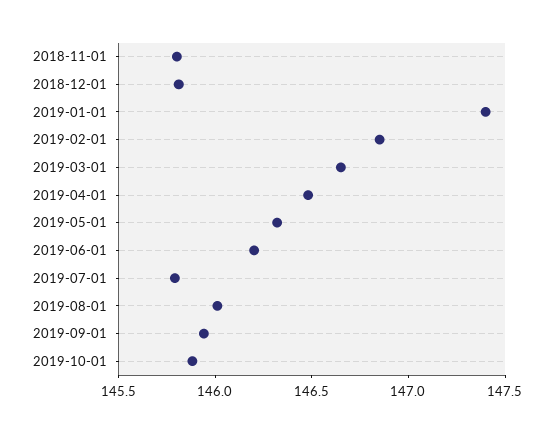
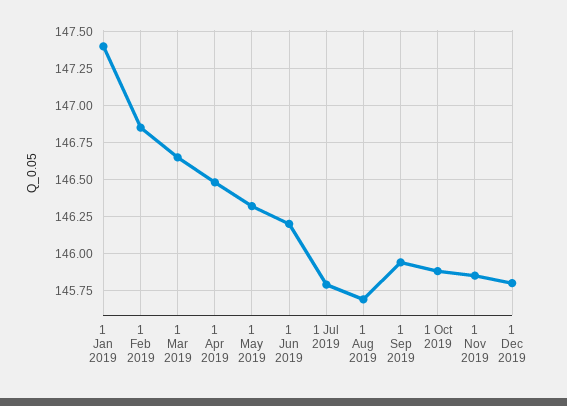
2018-11-01: 145.8 -> none
2018-12-01: 145.8 -> none
2019-08-01: 146 -> 145.7
1 Nov 2019: none -> 145.85
1 Dec 2019: none -> 145.8

